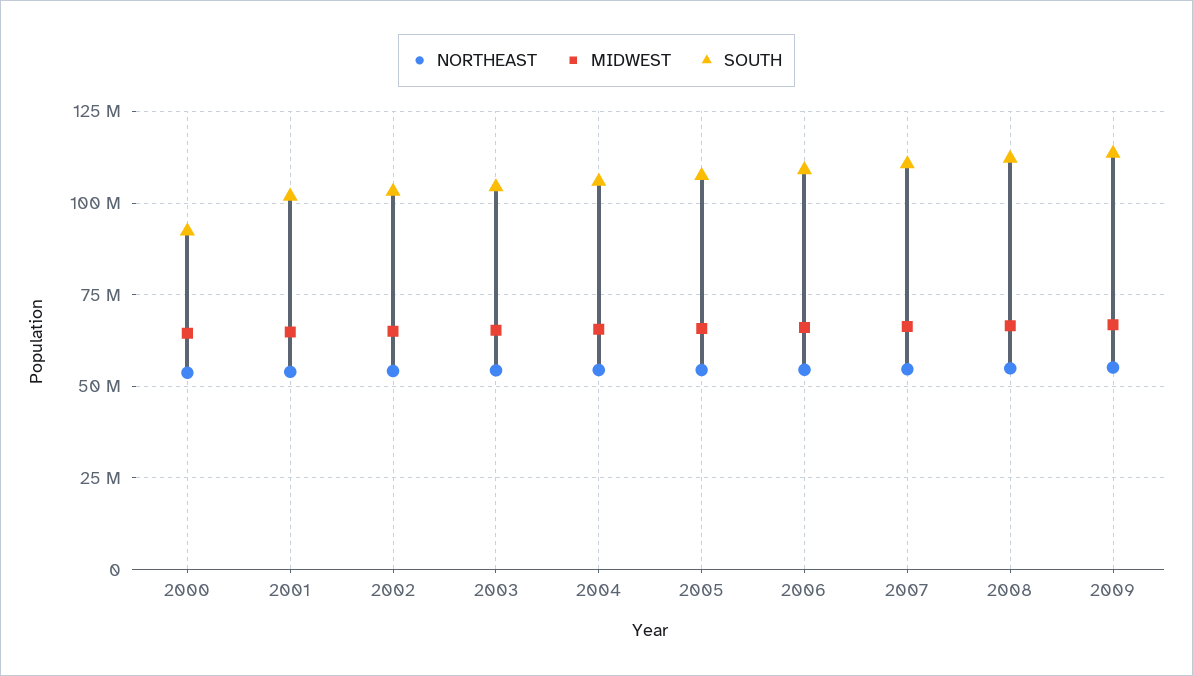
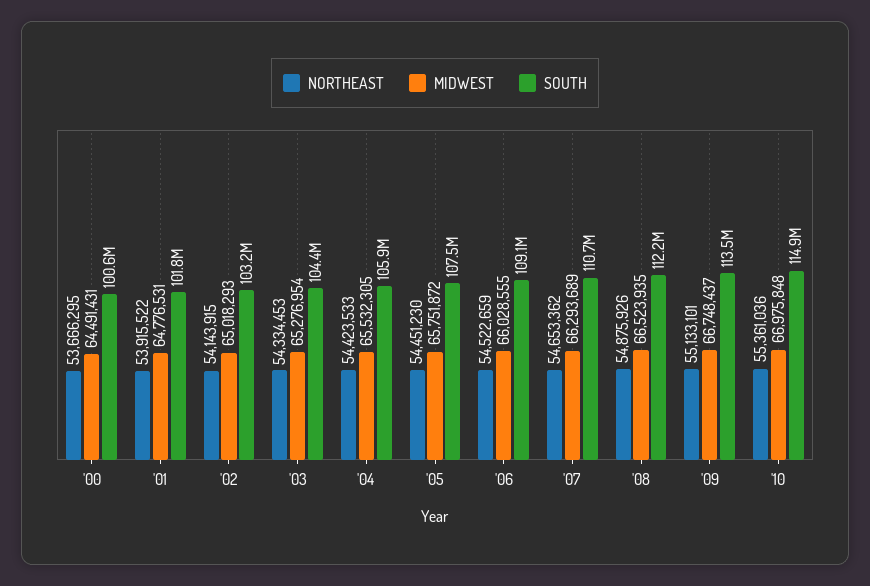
SOUTH, 2000: 92500000 -> 100600000
NORTHEAST, '10: none -> 55361036
MIDWEST, '10: none -> 66975848
SOUTH, '10: none -> 114900000

